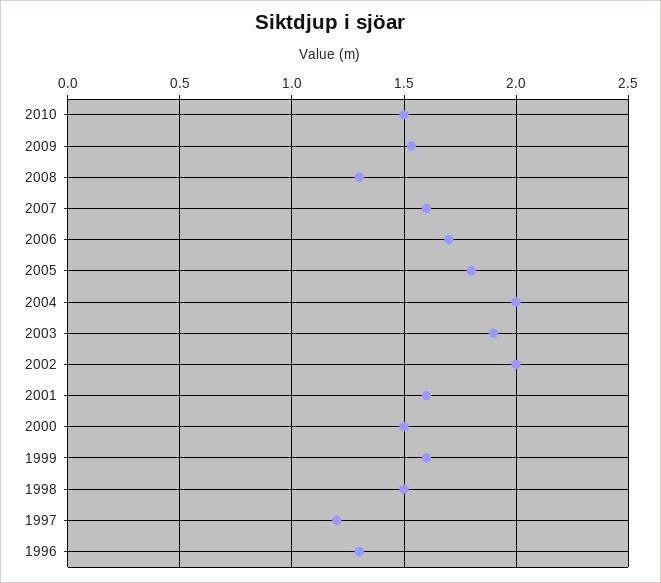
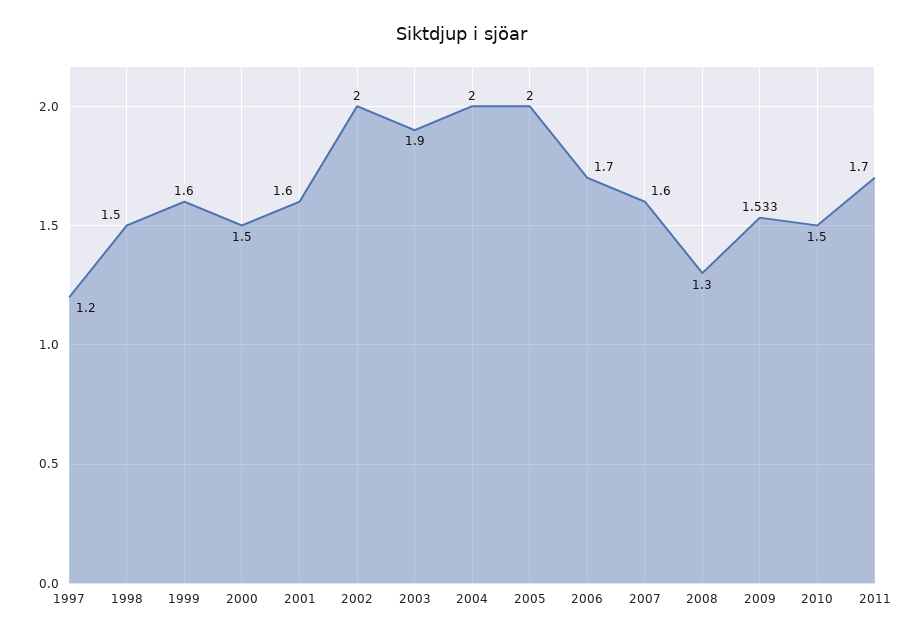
2005: 1.8 -> 2
1996: 1.3 -> none
2011: none -> 1.7

